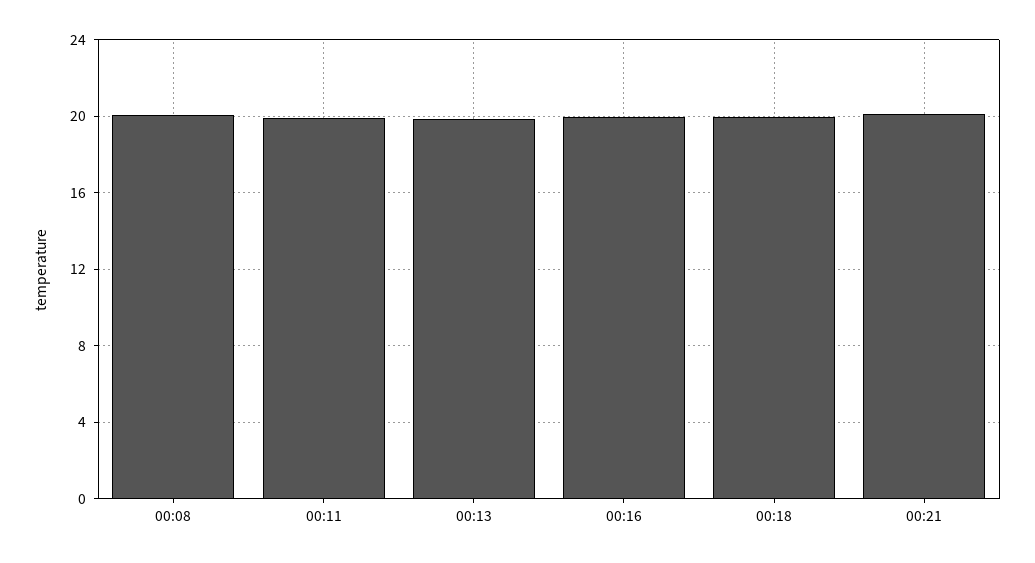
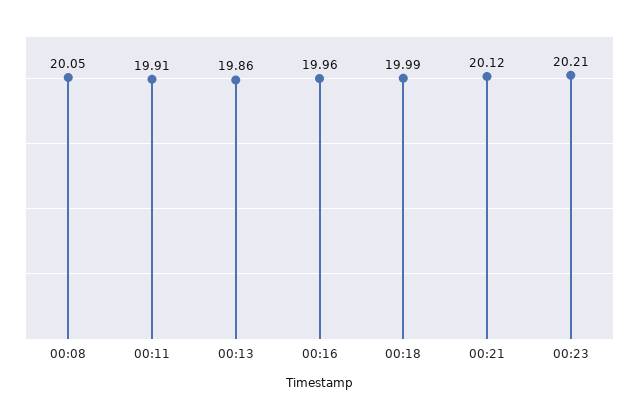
00:23: none -> 20.21

